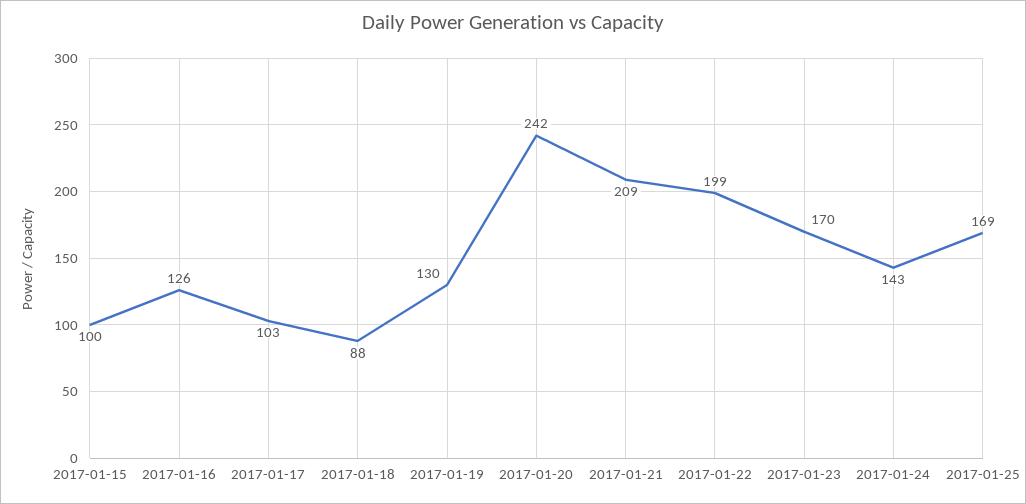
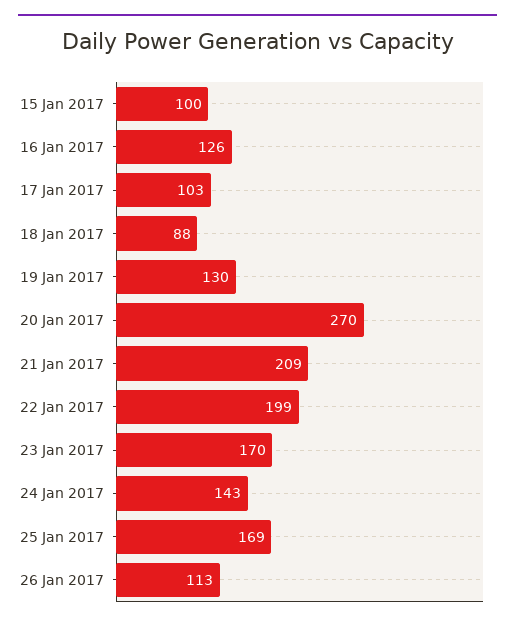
2017-01-20: 242 -> 270
26 Jan 2017: none -> 113

